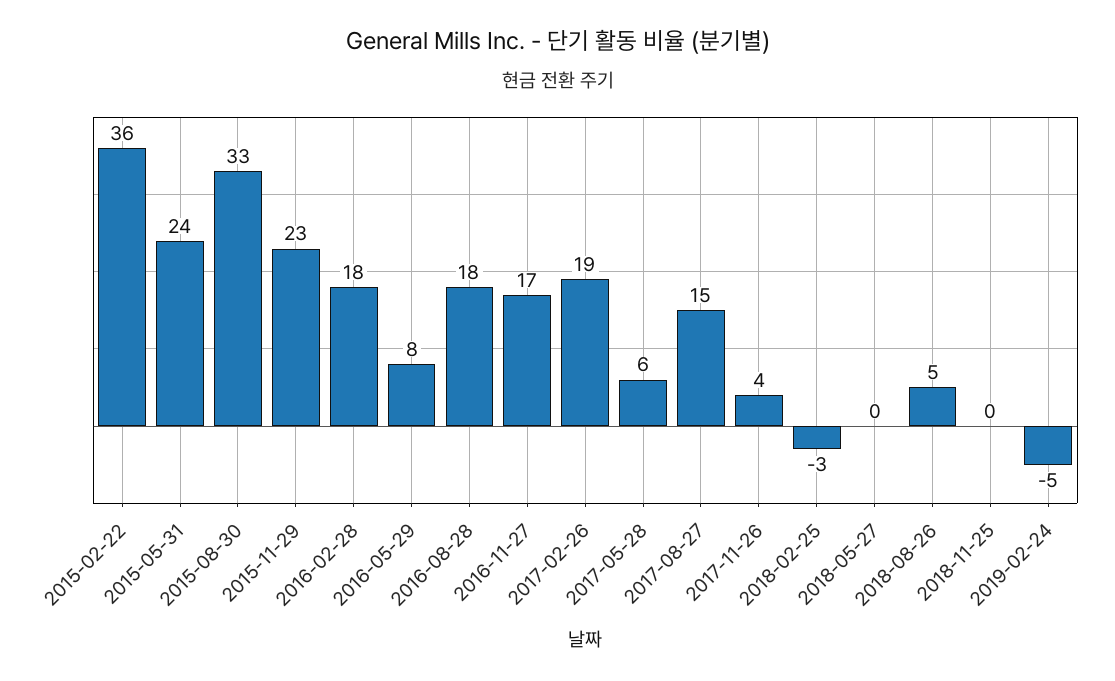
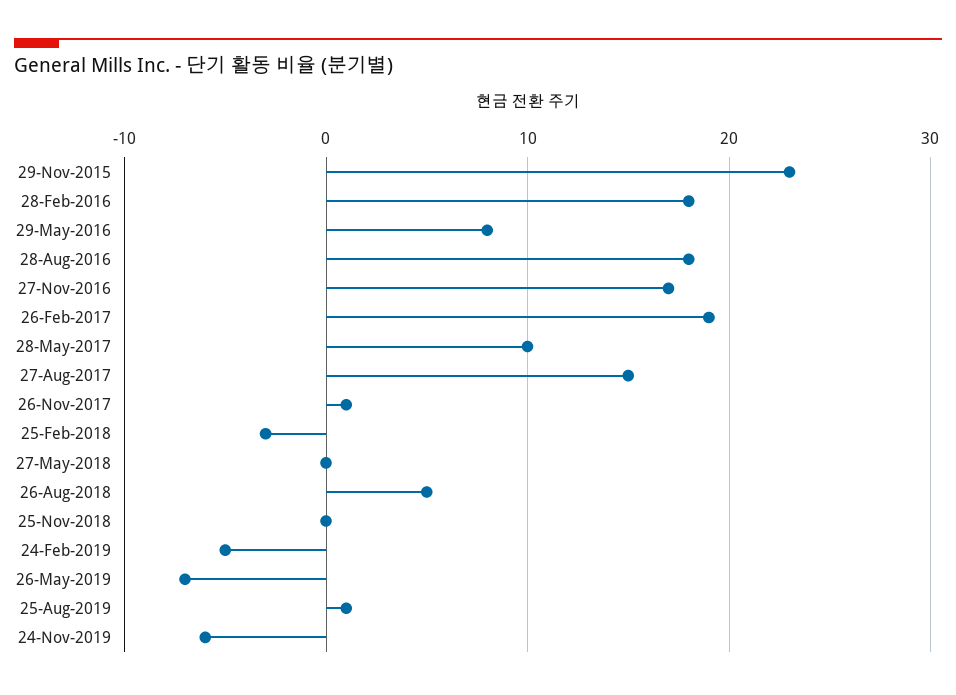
2015-02-22: 36 -> none
2015-05-31: 24 -> none
2015-08-30: 33 -> none
2017-05-28: 6 -> 10
2017-11-26: 4 -> 1
26-May-2019: none -> -7
25-Aug-2019: none -> 1
24-Nov-2019: none -> -6

